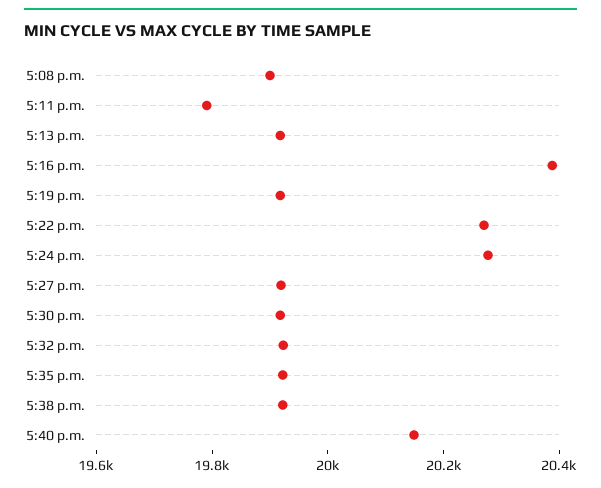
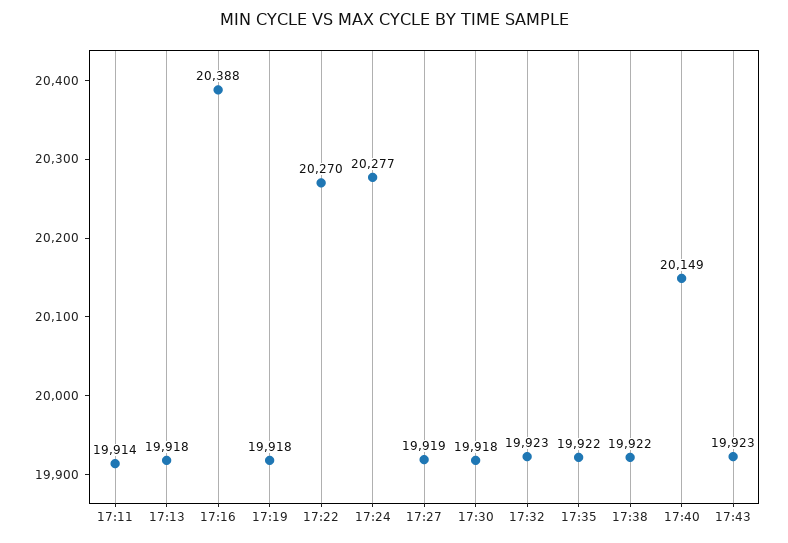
5:08 p.m.: 19900 -> none
5:11 p.m.: 19800 -> 19914
17:43: none -> 19923

